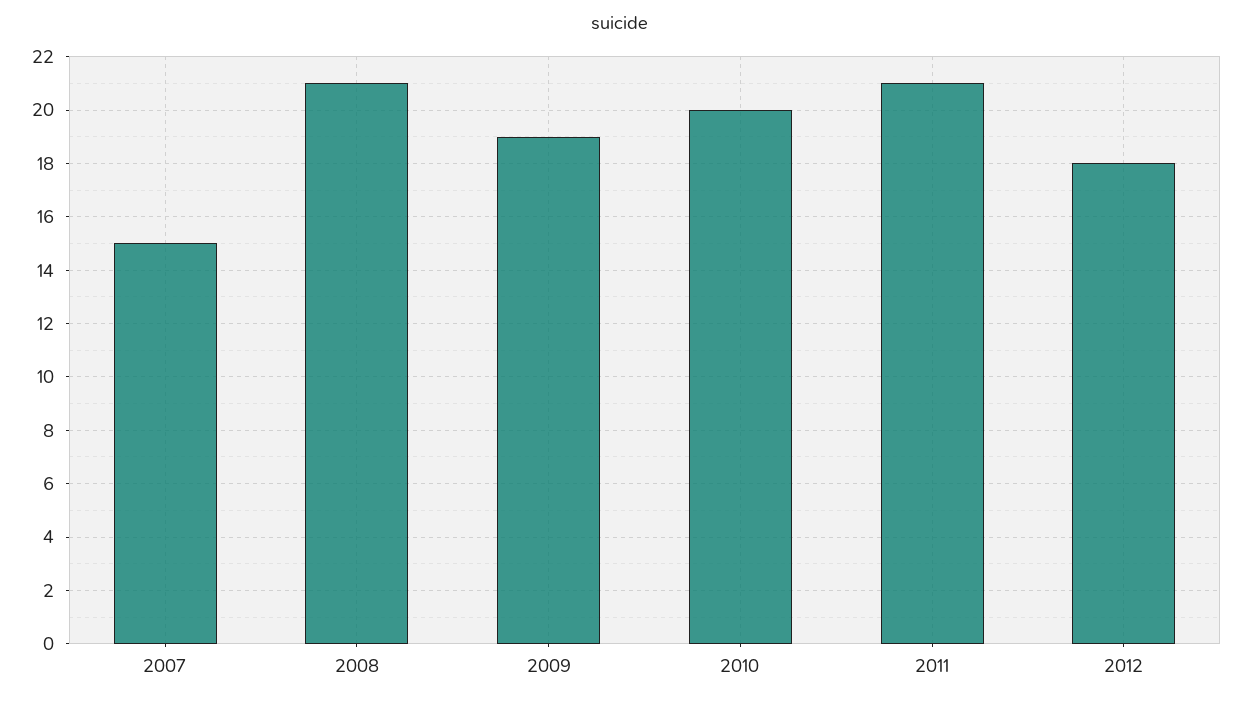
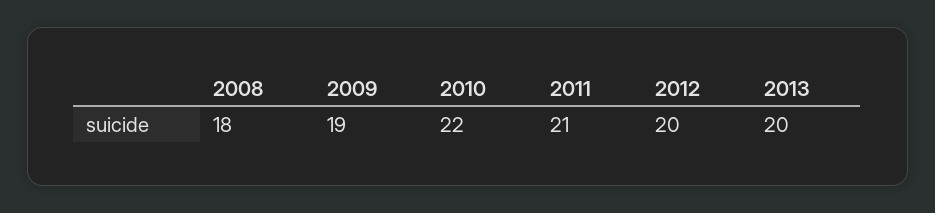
2007: 15 -> none
2008: 21 -> 18
2010: 20 -> 22
2012: 18 -> 20
2013: none -> 20

